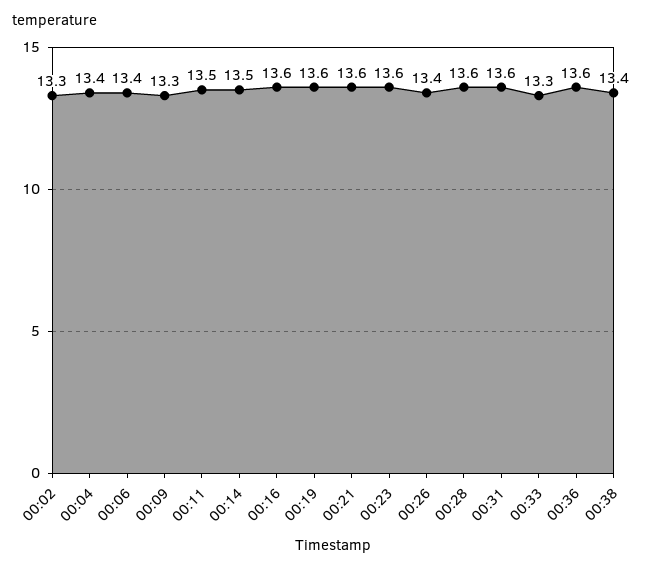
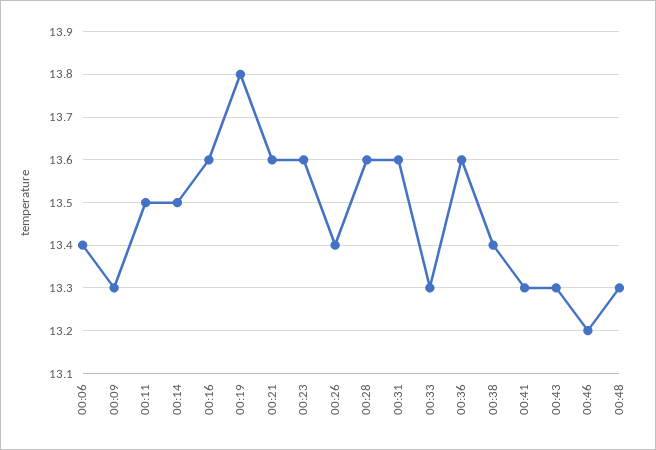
00:02: 13.3 -> none
00:04: 13.4 -> none
00:19: 13.6 -> 13.8
00:41: none -> 13.3
00:43: none -> 13.3
00:46: none -> 13.2
00:48: none -> 13.3

